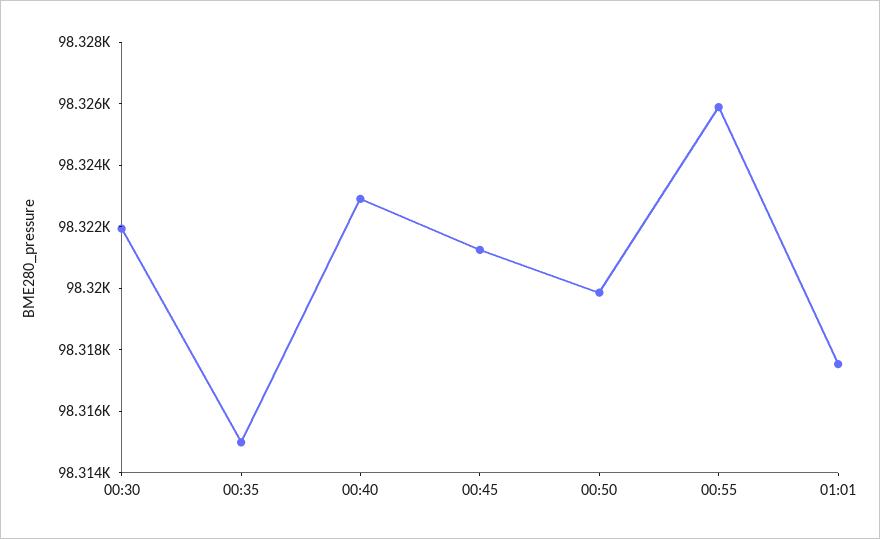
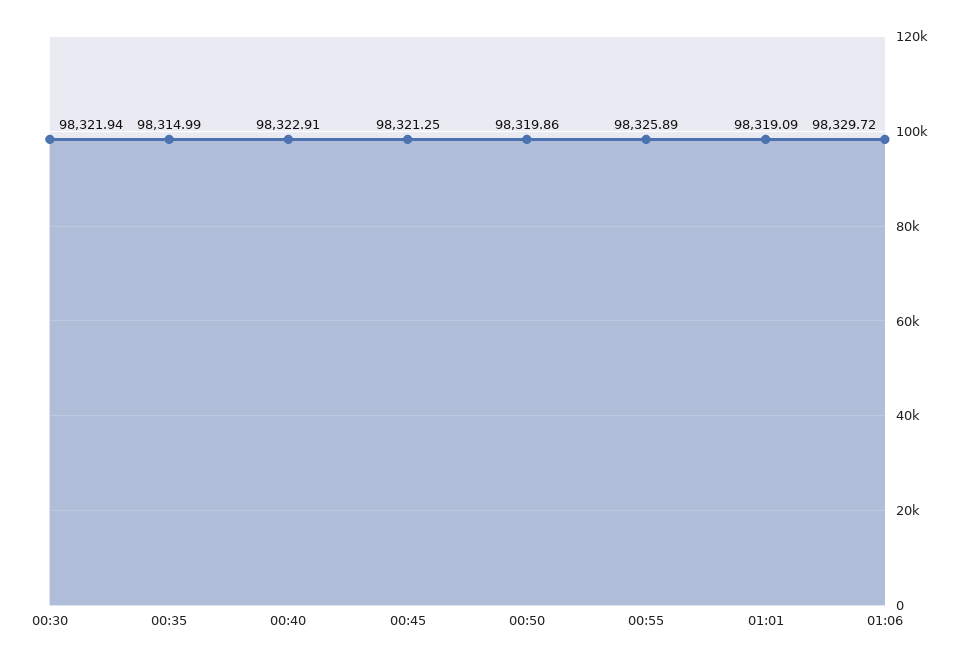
01:01: 98317.5 -> 98319.09
01:06: none -> 98329.72

